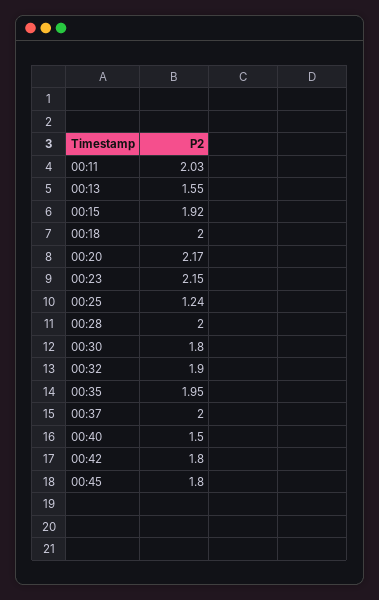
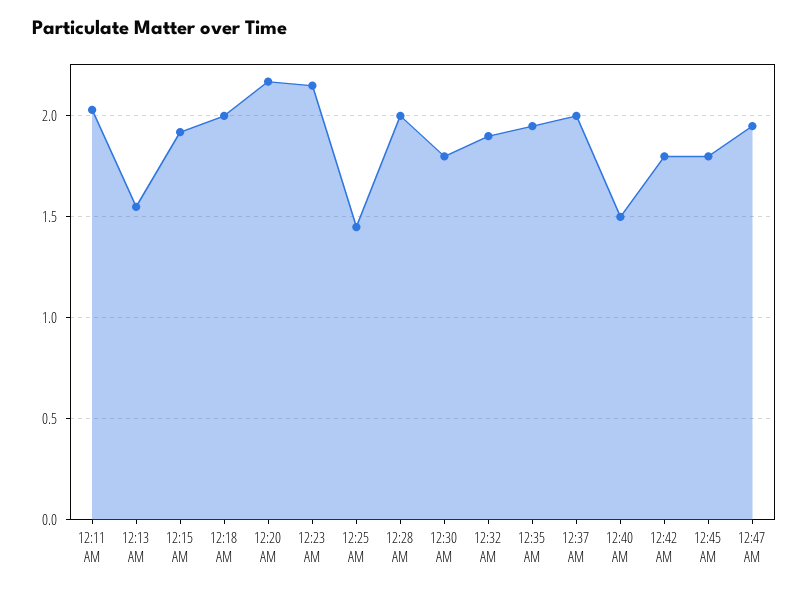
00:25: 1.24 -> 1.45
12:47 AM: none -> 1.95

